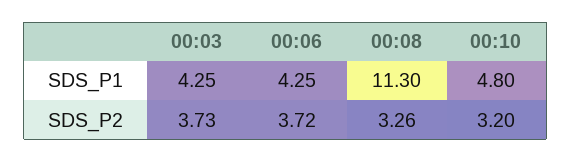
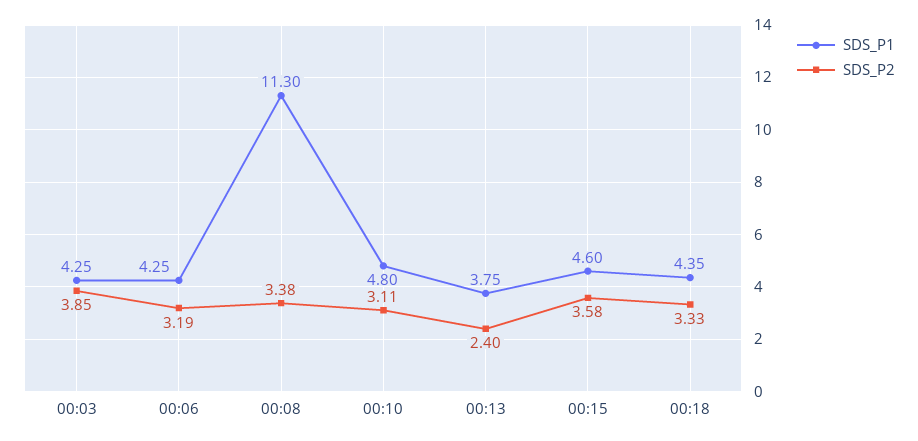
SDS_P2, 00:03: 3.73 -> 3.85
SDS_P2, 00:06: 3.72 -> 3.19
SDS_P2, 00:08: 3.26 -> 3.38
SDS_P2, 00:10: 3.2 -> 3.11
SDS_P1, 00:13: none -> 3.75
SDS_P2, 00:13: none -> 2.4
SDS_P1, 00:15: none -> 4.6
SDS_P2, 00:15: none -> 3.58
SDS_P1, 00:18: none -> 4.35
SDS_P2, 00:18: none -> 3.33

